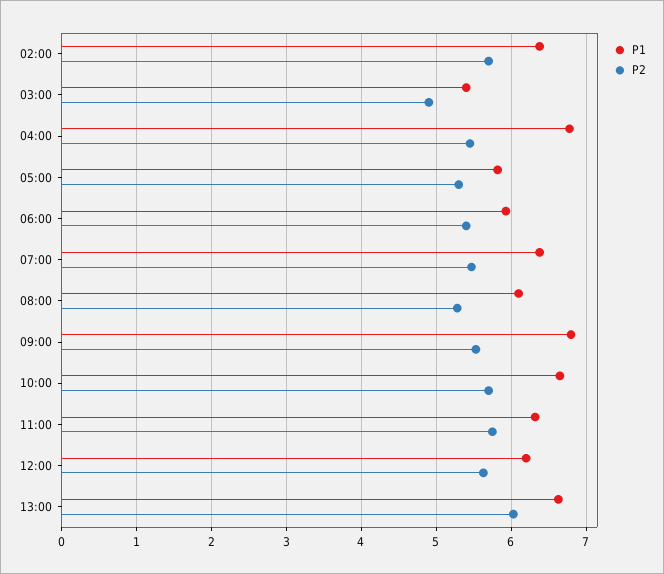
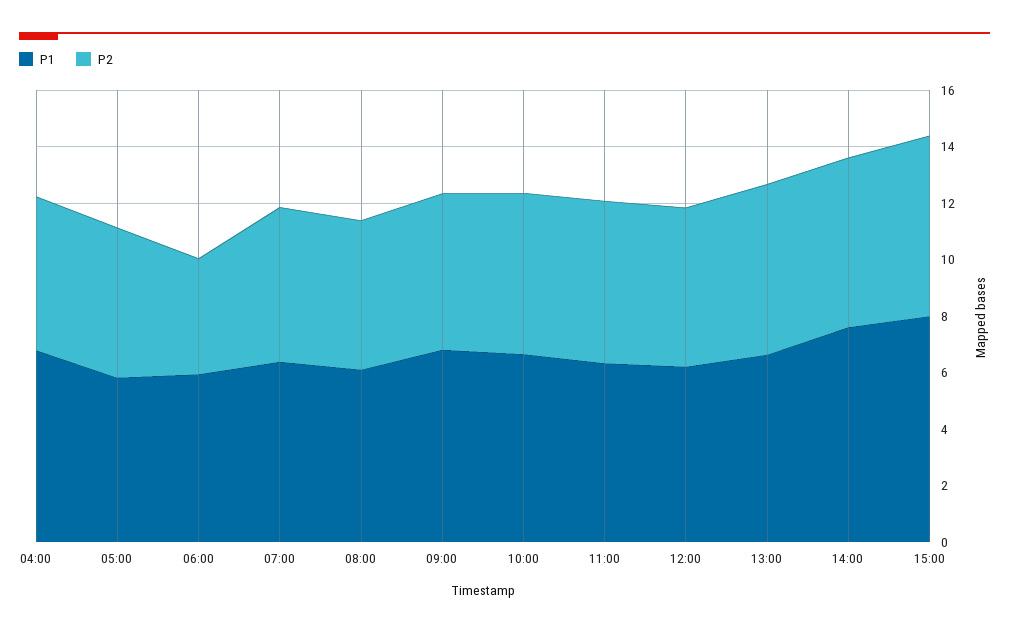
P1, 02:00: 6.4 -> none
P2, 02:00: 5.7 -> none
P1, 03:00: 5.4 -> none
P2, 03:00: 4.9 -> none
P2, 06:00: 5.4 -> 4
P1, 14:00: none -> 7.5
P2, 14:00: none -> 6
P1, 15:00: none -> 8
P2, 15:00: none -> 6.5

